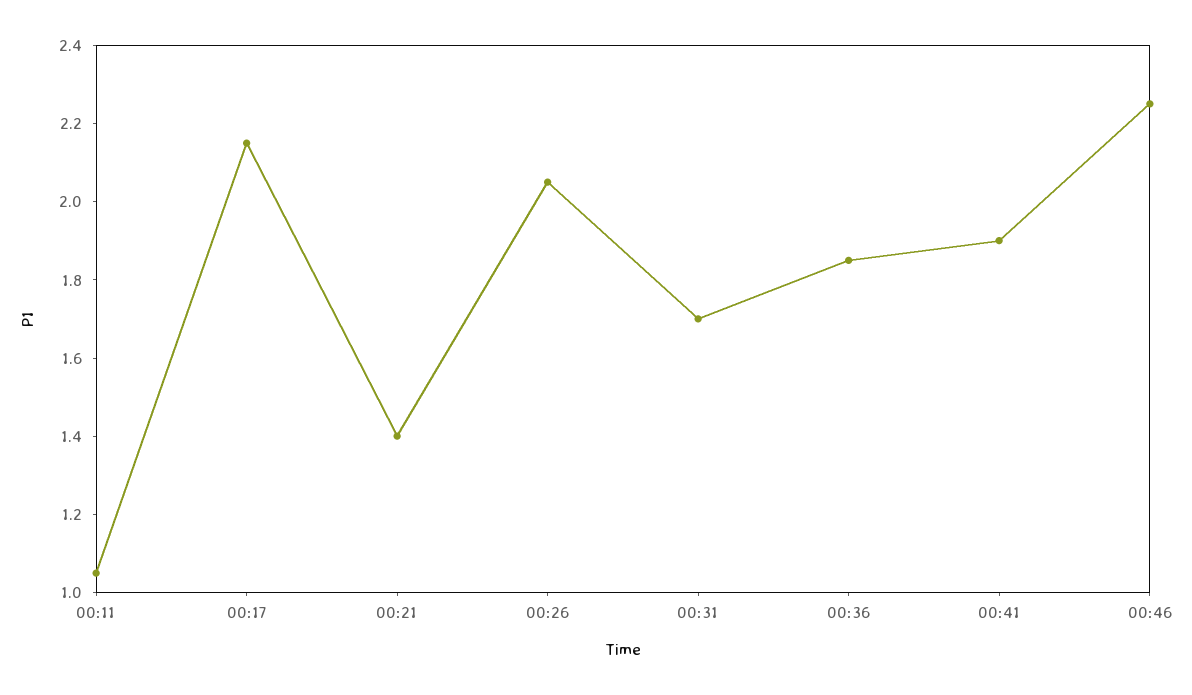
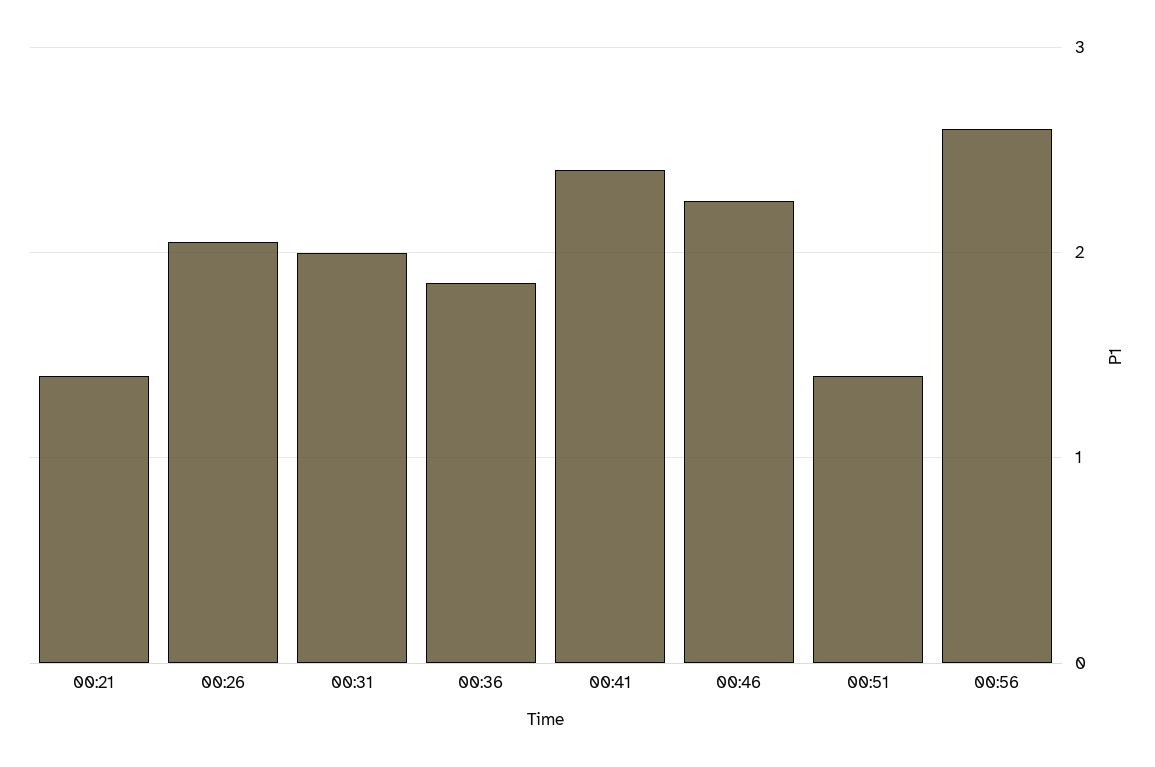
00:11: 1.05 -> none
00:17: 2.15 -> none
00:31: 1.7 -> 2
00:41: 1.9 -> 2.4
00:51: none -> 1.4
00:56: none -> 2.6

